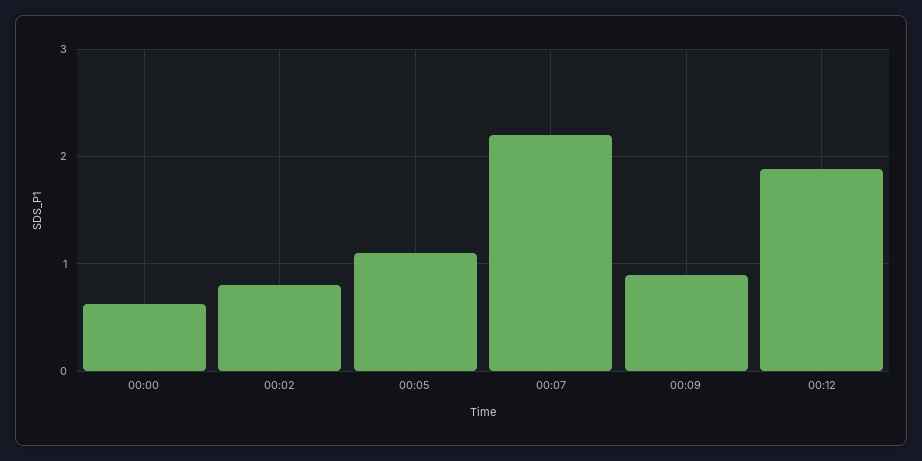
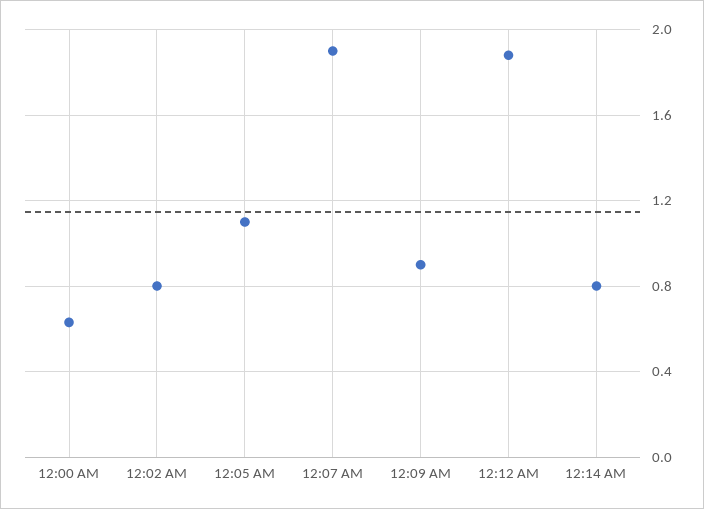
00:07: 2.2 -> 1.9
12:14 AM: none -> 0.8

